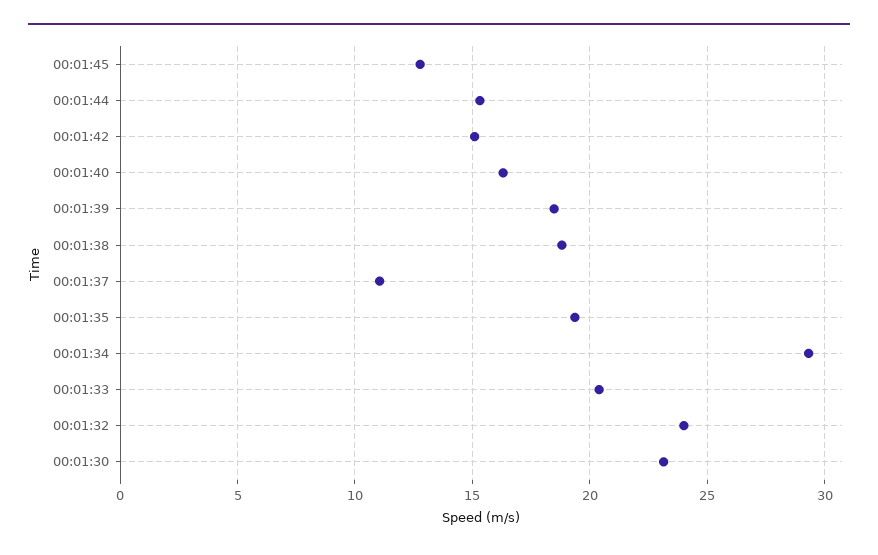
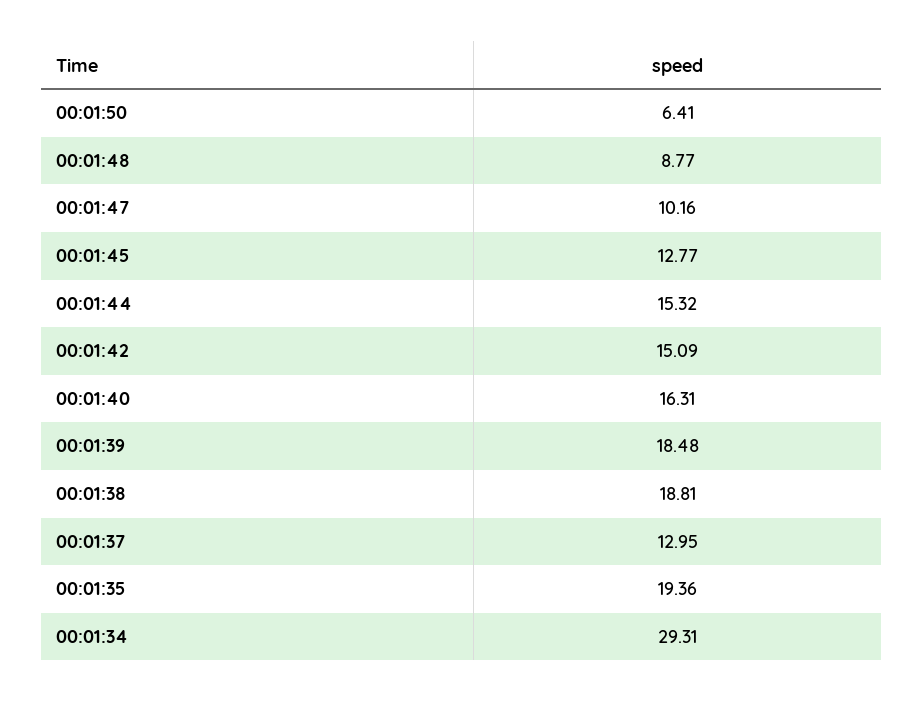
00:01:37: 11 -> 12.95
00:01:33: 20.5 -> none
00:01:32: 24 -> none
00:01:30: 23 -> none
00:01:50: none -> 6.41
00:01:48: none -> 8.77
00:01:47: none -> 10.16

